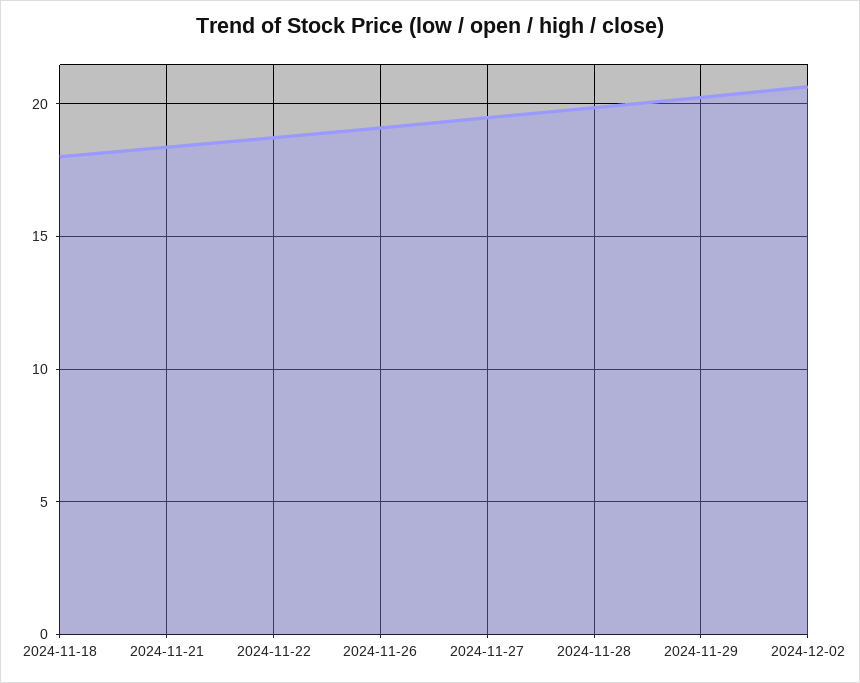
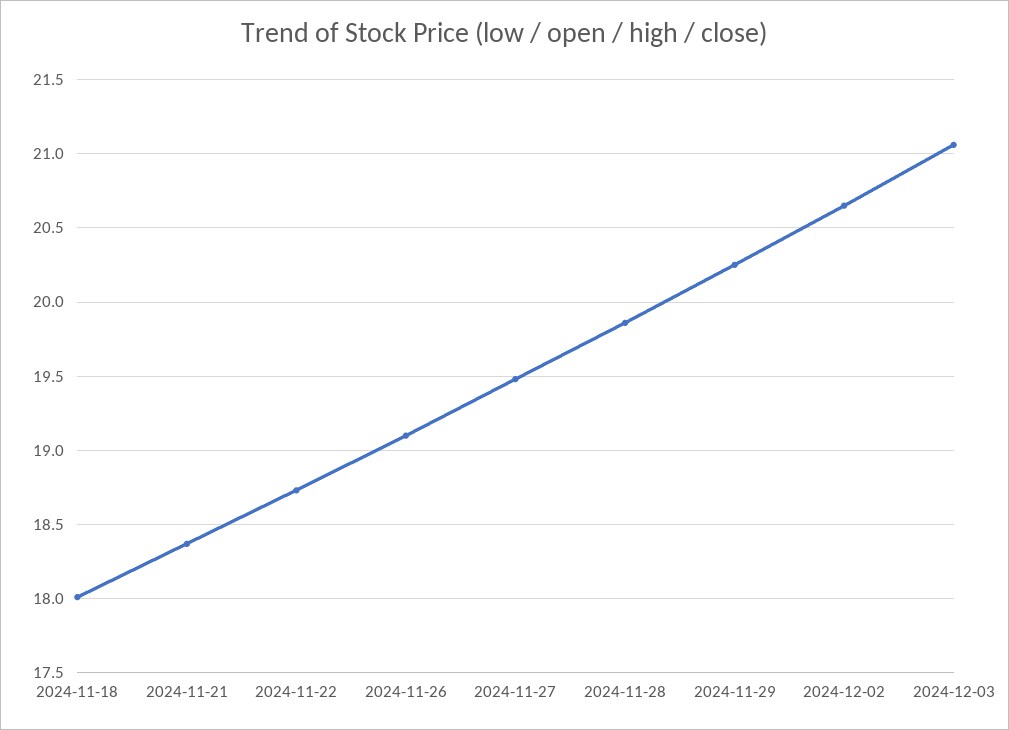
2024-12-03: none -> 21.05

